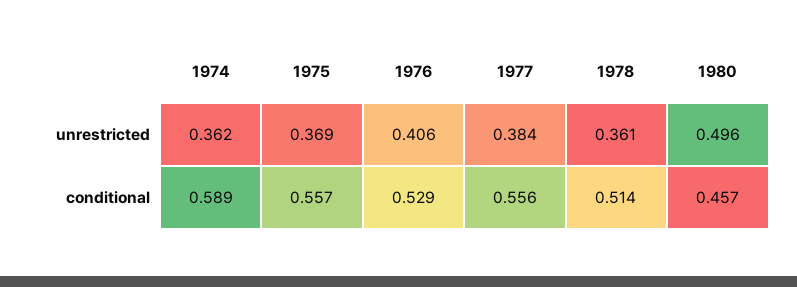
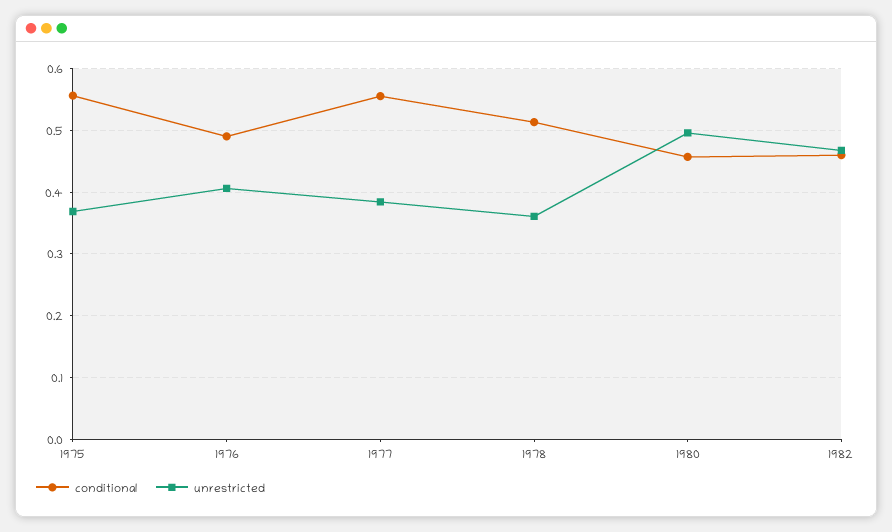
unrestricted, 1974: 0.362 -> none
conditional, 1974: 0.589 -> none
conditional, 1976: 0.529 -> 0.49
conditional, 1982: none -> 0.46
unrestricted, 1982: none -> 0.47

